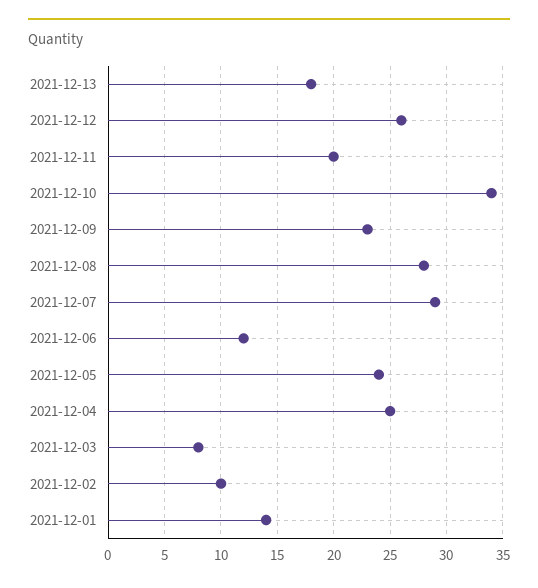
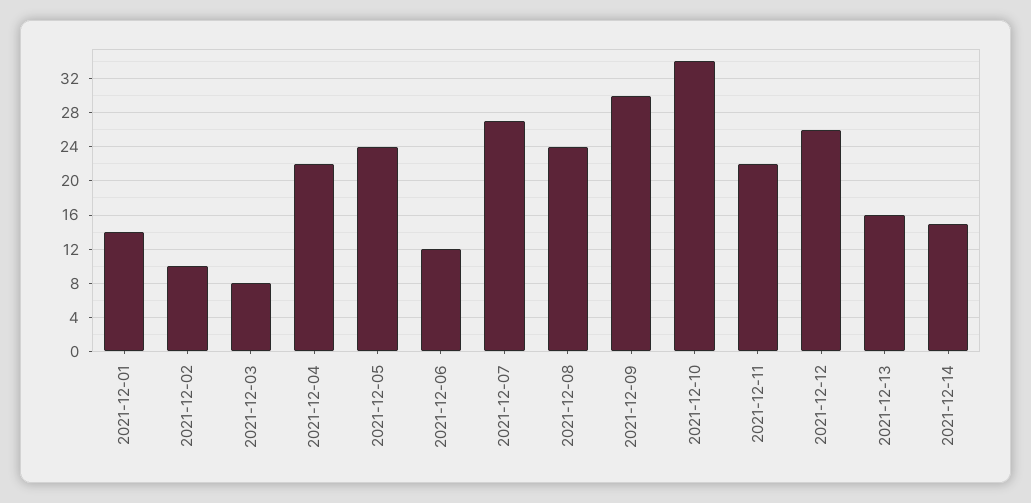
2021-12-13: 18 -> 16
2021-12-11: 20 -> 22
2021-12-09: 23 -> 30
2021-12-08: 28 -> 24
2021-12-07: 29 -> 27
2021-12-04: 25 -> 22
2021-12-14: none -> 15

